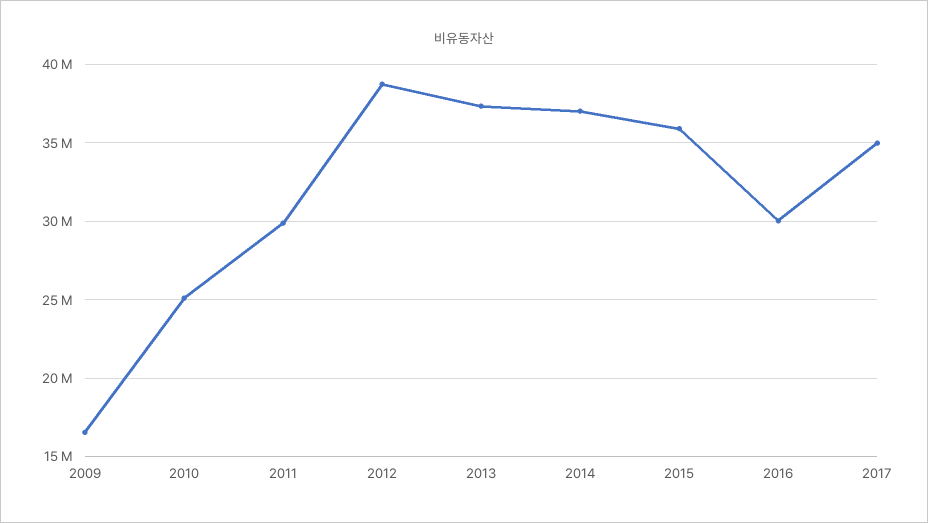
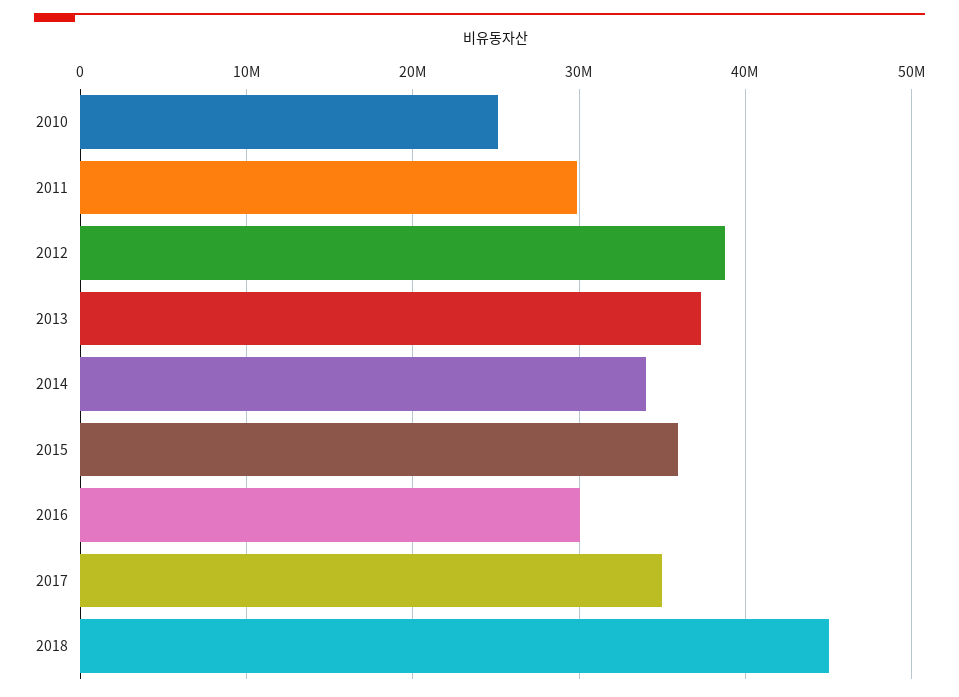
2009: 16500000 -> none
2014: 37000000 -> 34000000
2018: none -> 45000000

